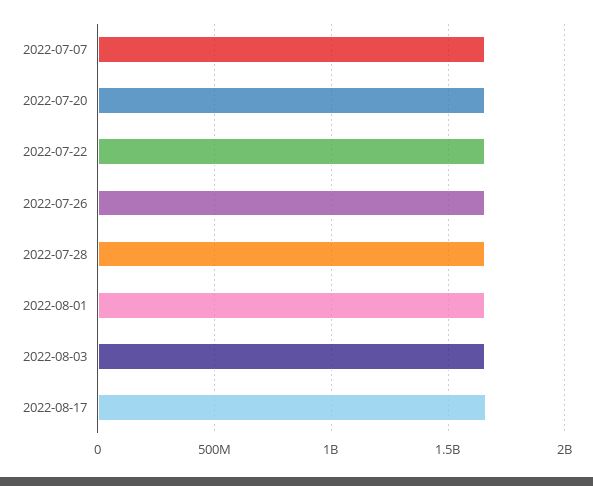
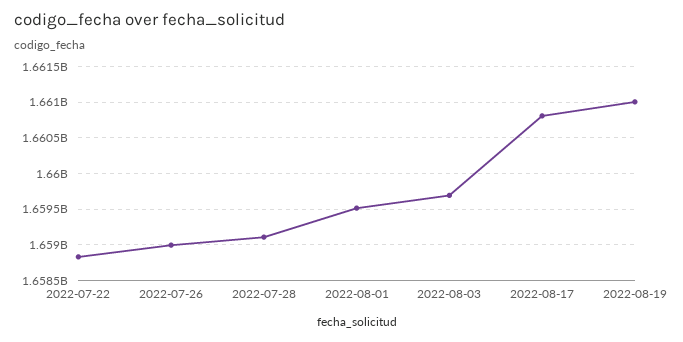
2022-07-07: 1650000000 -> none
2022-07-20: 1650000000 -> none
2022-08-19: none -> 1661000000

